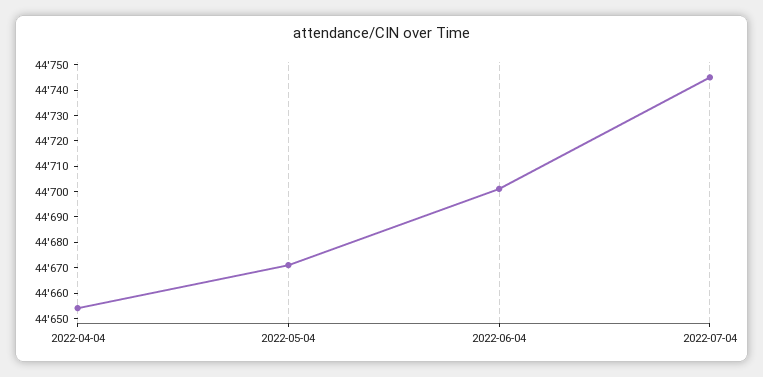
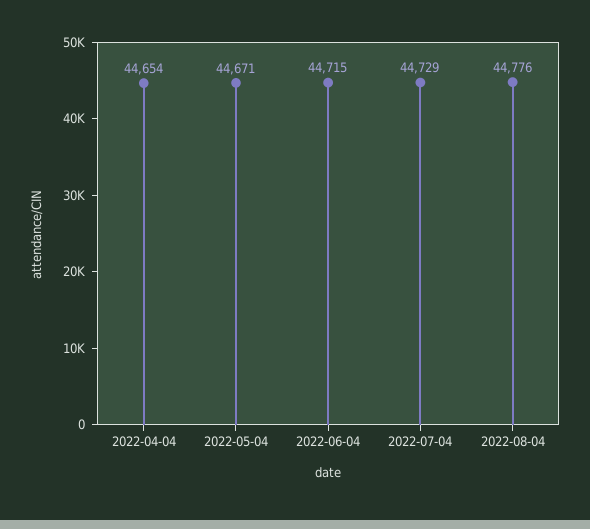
2022-06-04: 44700 -> 44715
2022-07-04: 44745 -> 44729
2022-08-04: none -> 44776

